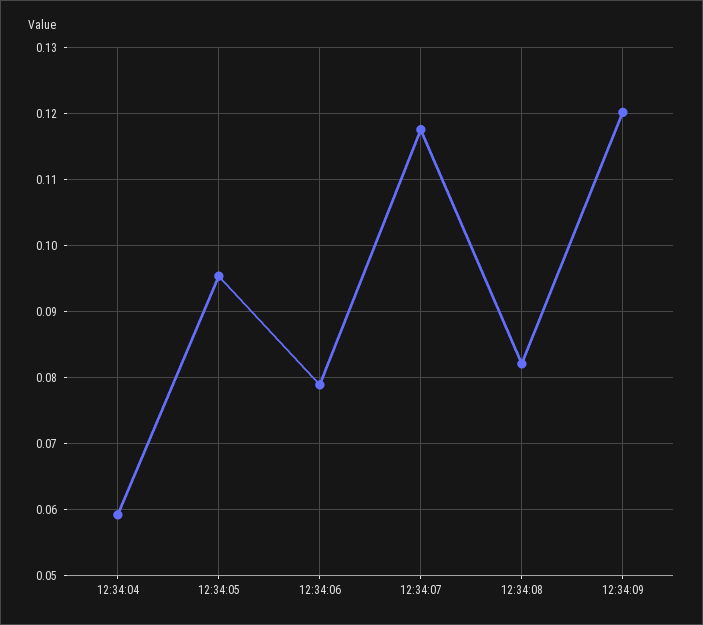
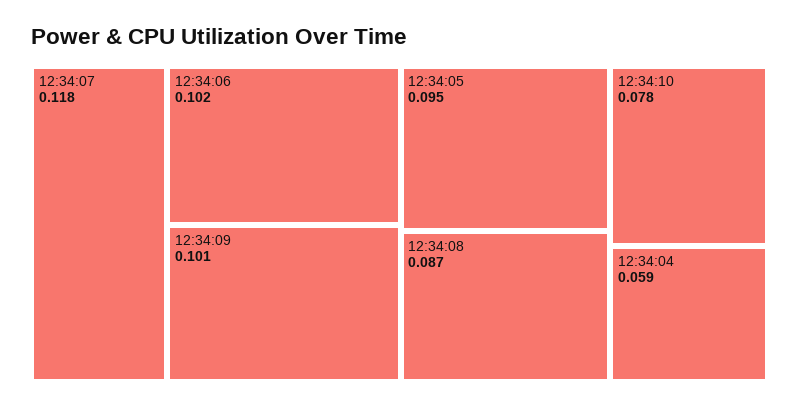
12:34:06: 0.079 -> 0.102
12:34:08: 0.082 -> 0.087
12:34:09: 0.12 -> 0.101
12:34:10: none -> 0.078

